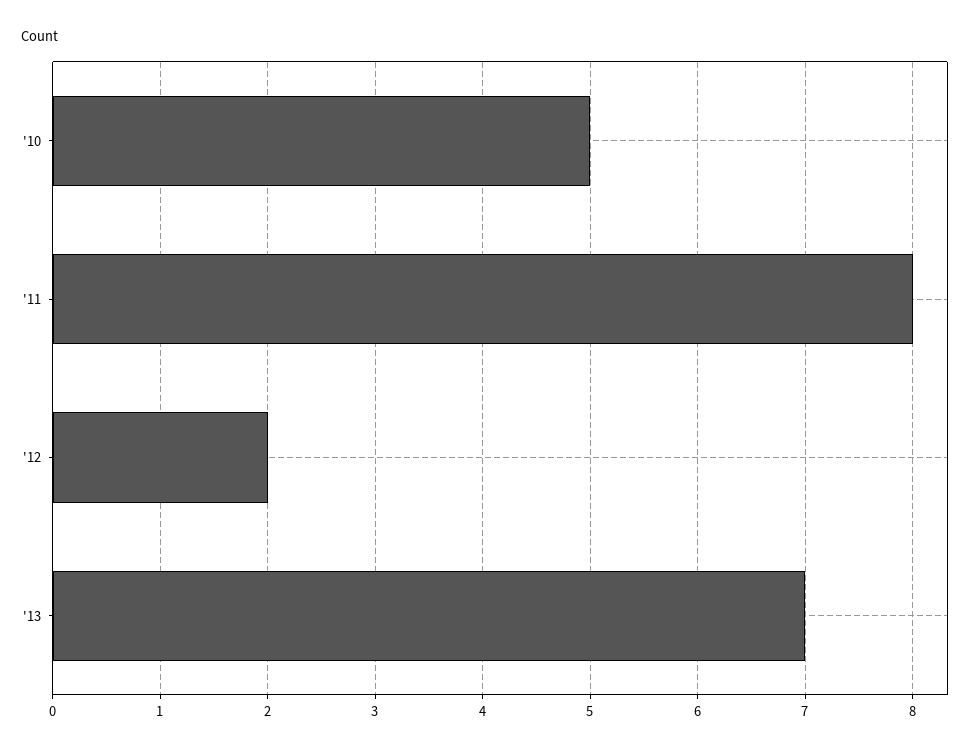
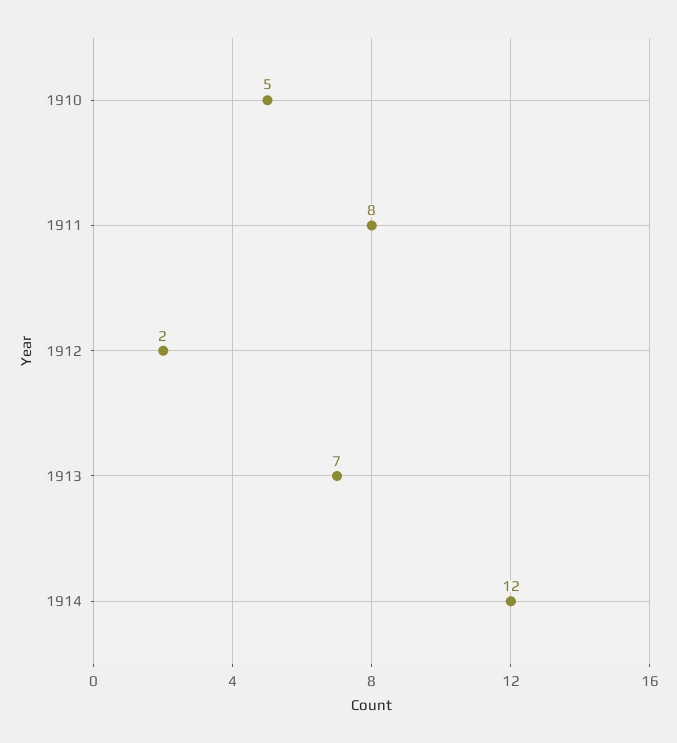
1914: none -> 12

